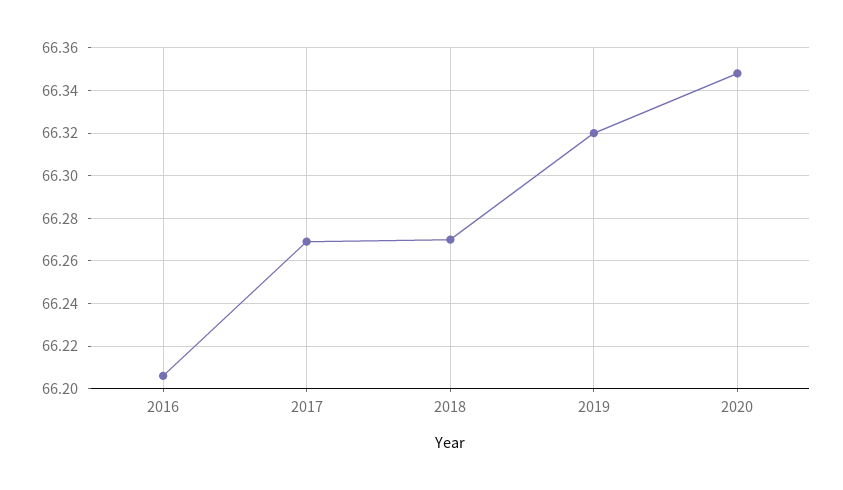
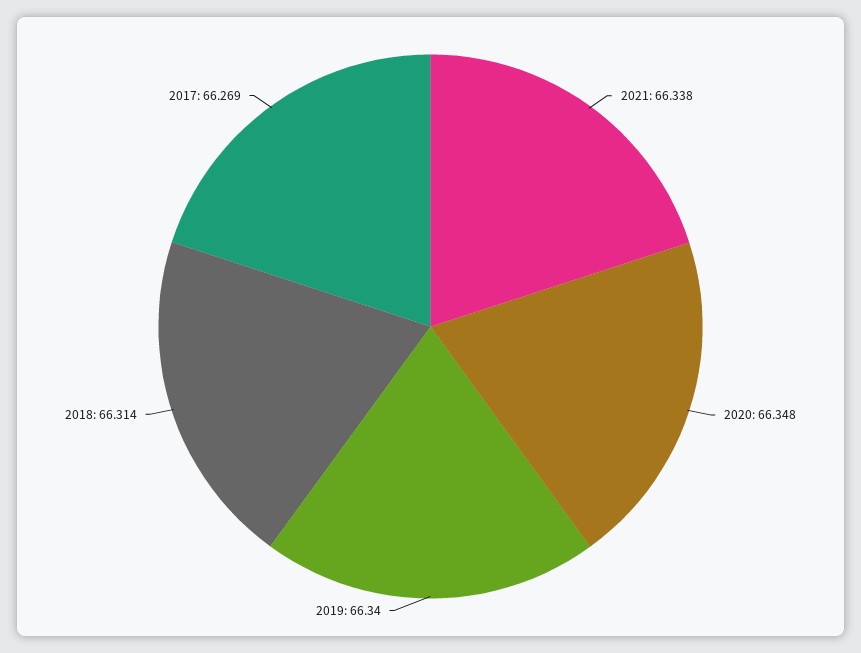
2016: 66.205 -> none
2018: 66.27 -> 66.314
2019: 66.32 -> 66.34
2021: none -> 66.338

